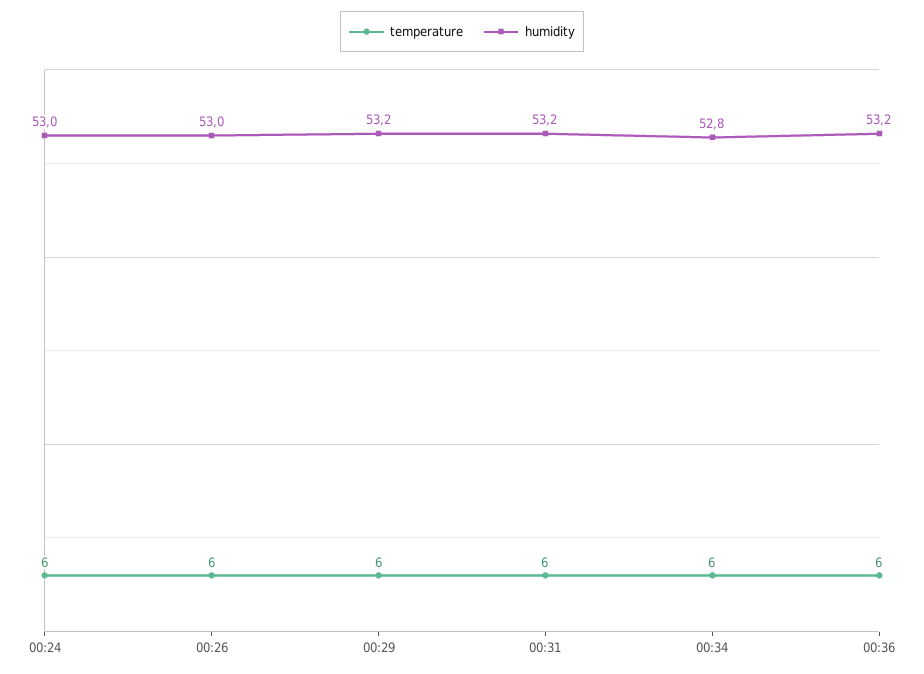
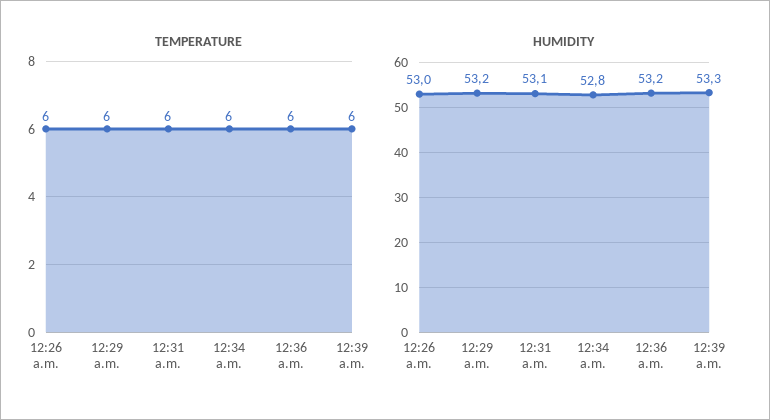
temperature, 00:24: 6 -> none
humidity, 00:24: 53 -> none
humidity, 00:31: 53.2 -> 53.1
temperature, 12:39 a.m.: none -> 6
humidity, 12:39 a.m.: none -> 53.3

